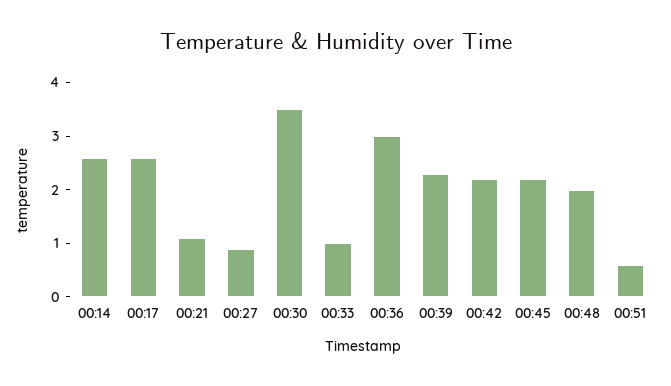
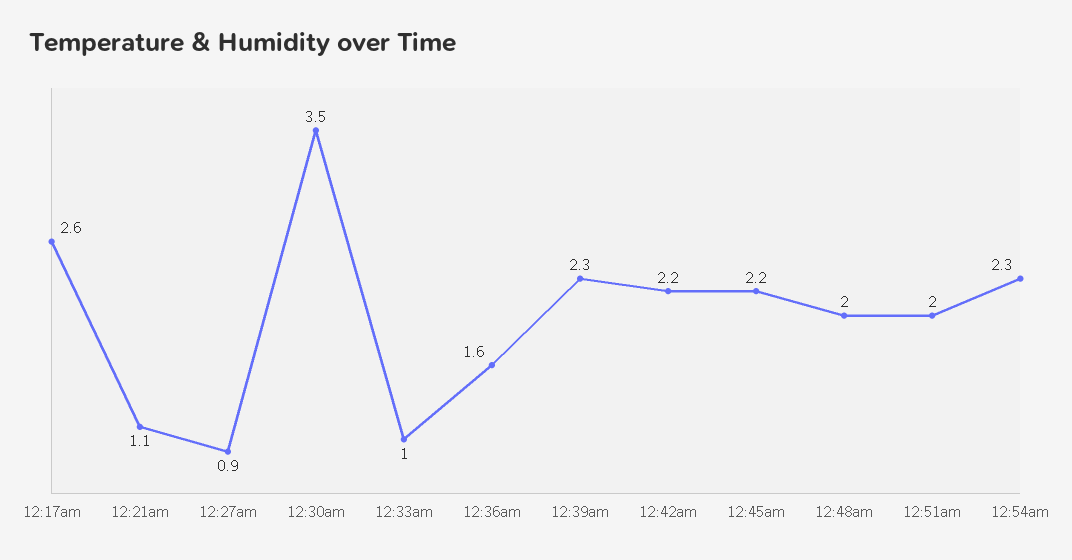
00:14: 2.5 -> none
00:36: 3 -> 1.6
00:51: 0.5 -> 2
12:54am: none -> 2.3

